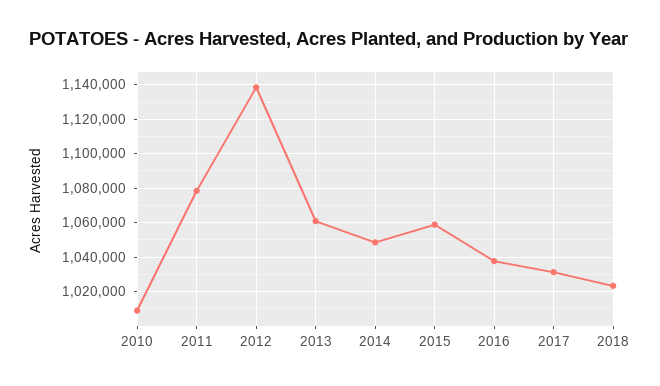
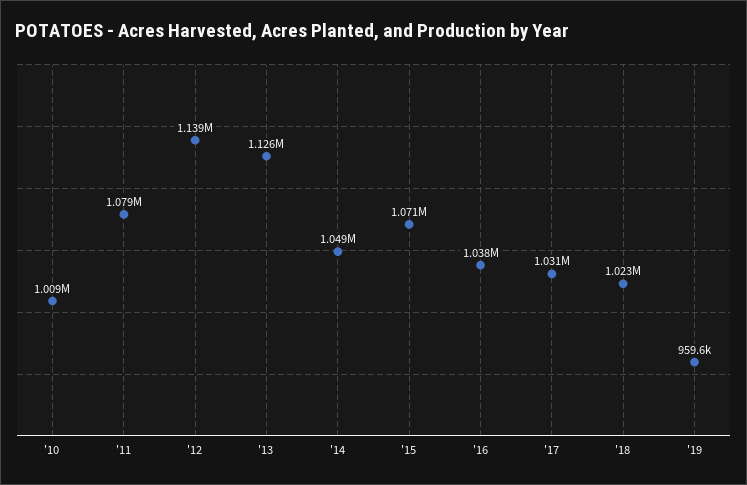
2013: 1060000 -> 1126000
2015: 1060000 -> 1071000
'19: none -> 959600

